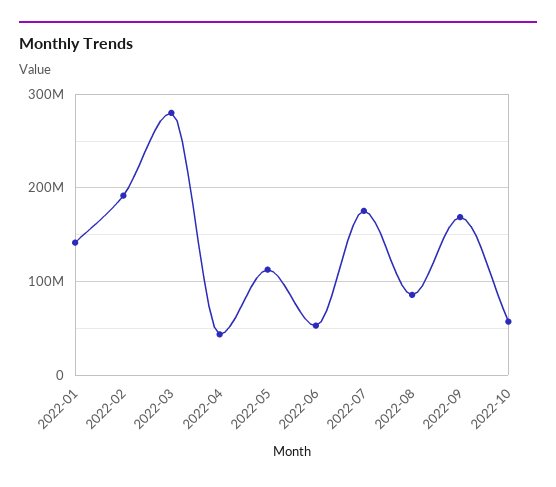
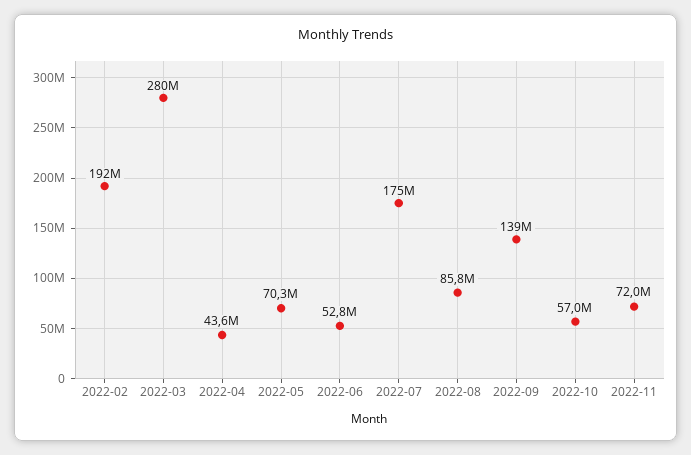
2022-01: 140000000 -> none
2022-05: 110000000 -> 70300000
2022-09: 170000000 -> 139000000
2022-11: none -> 72000000

